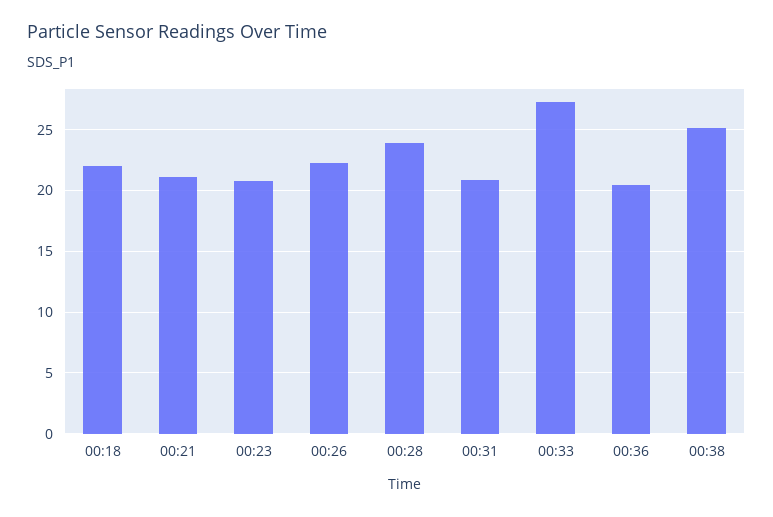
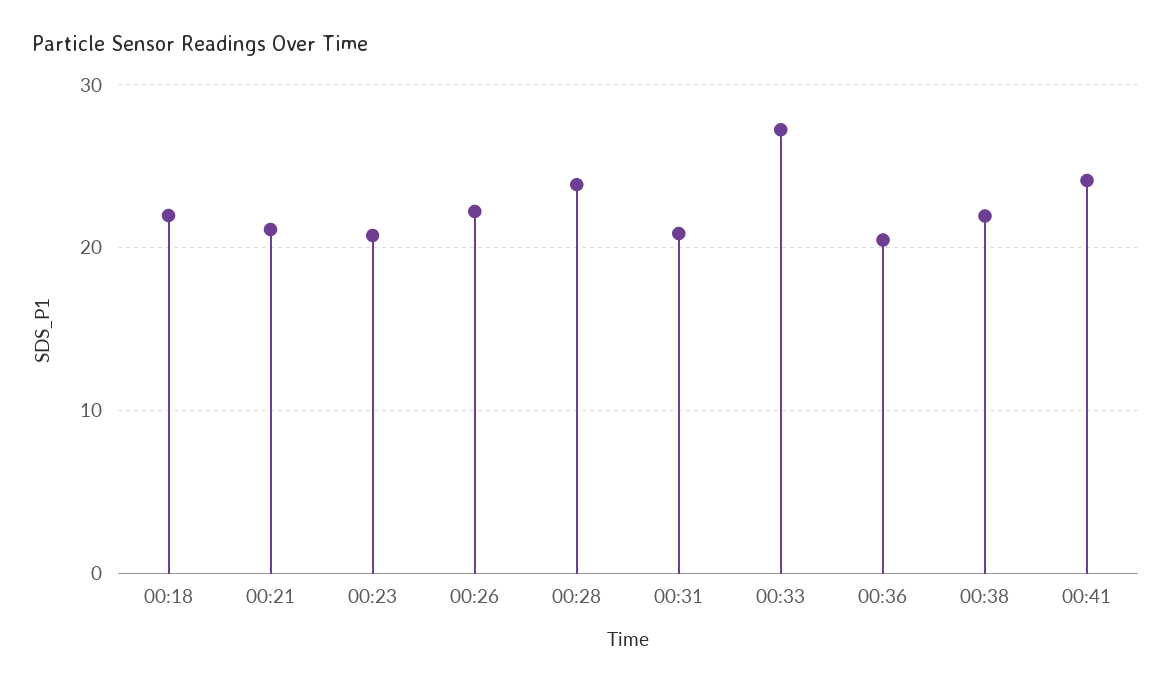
00:38: 25 -> 22
00:41: none -> 24

